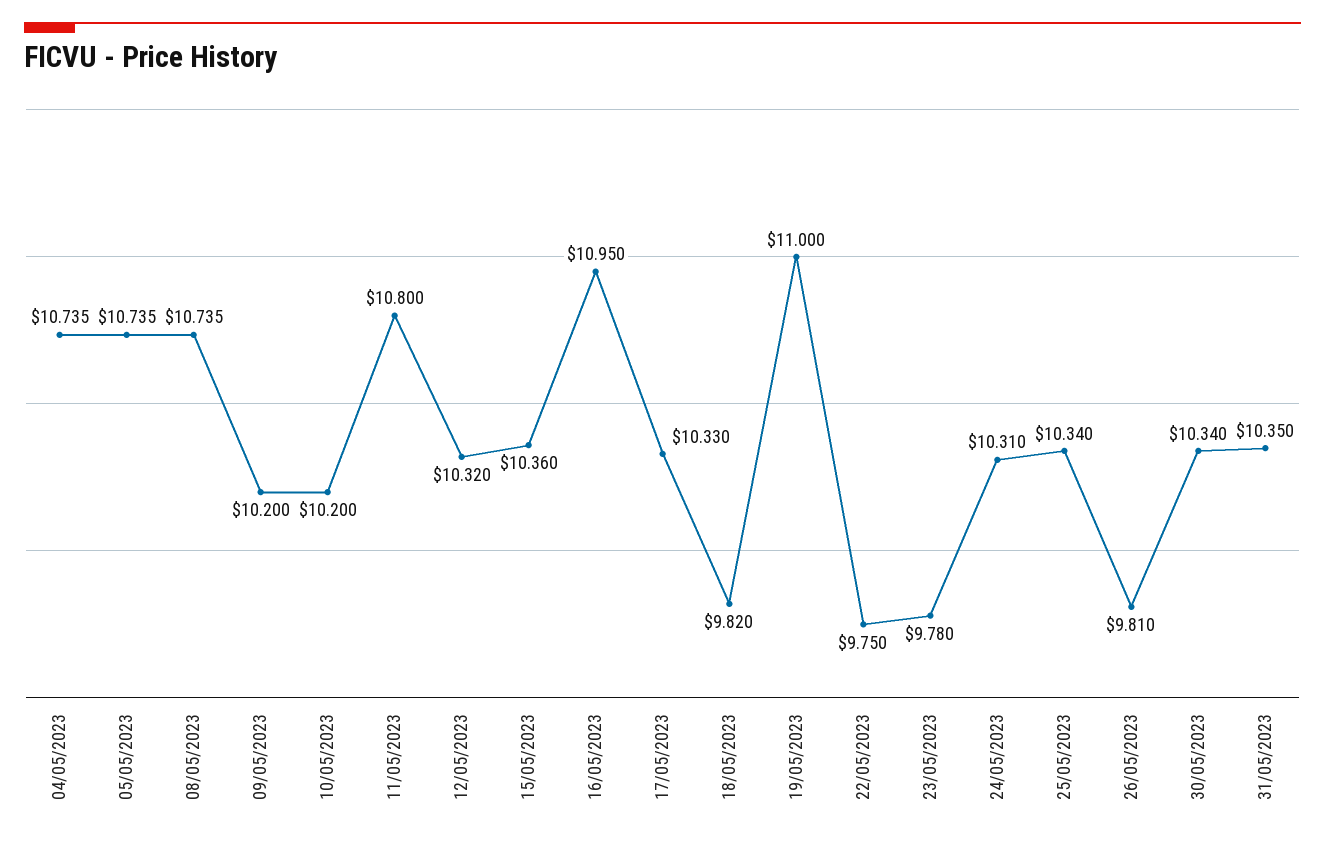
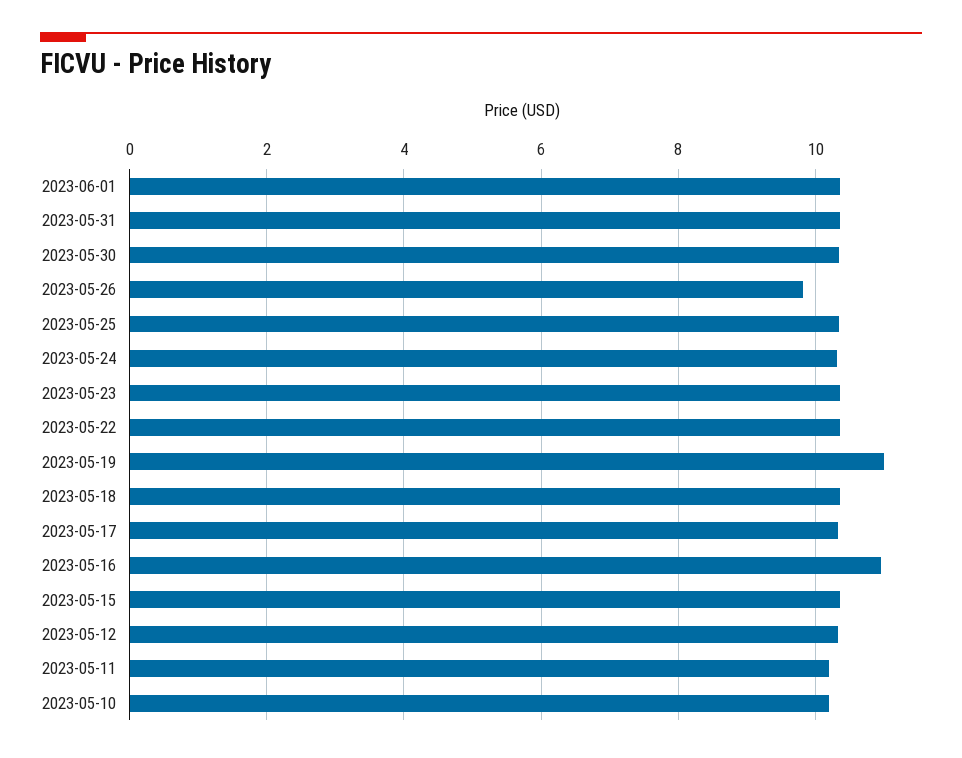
04/05/2023: 10.735 -> none
05/05/2023: 10.735 -> none
08/05/2023: 10.735 -> none
09/05/2023: 10.2 -> none
11/05/2023: 10.8 -> 10.2
18/05/2023: 9.82 -> 10.4
22/05/2023: 9.75 -> 10.4
23/05/2023: 9.78 -> 10.4
2023-06-01: none -> 10.4

